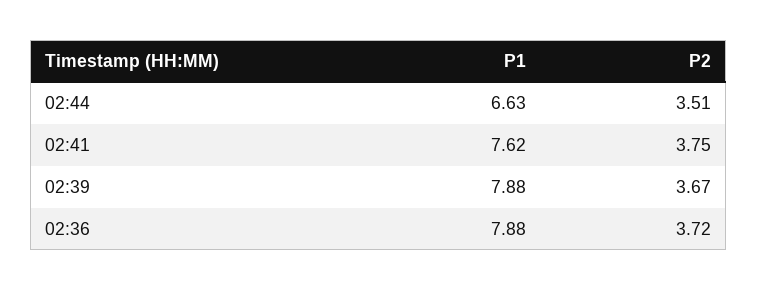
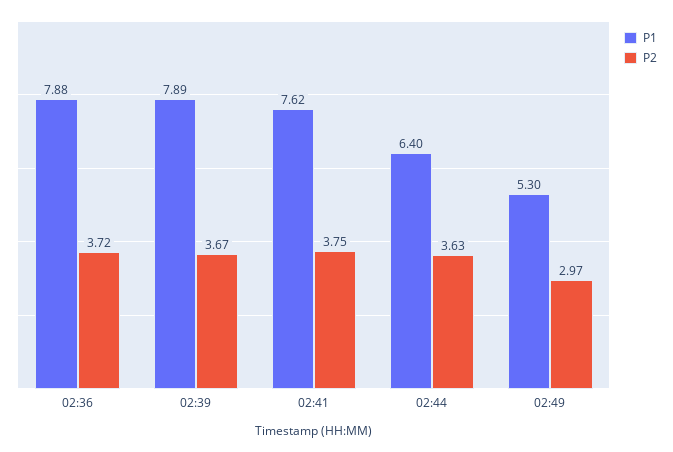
P1, 02:44: 6.63 -> 6.4
P2, 02:44: 3.51 -> 3.63
P1, 02:39: 7.88 -> 7.89
P1, 02:49: none -> 5.3
P2, 02:49: none -> 2.97

